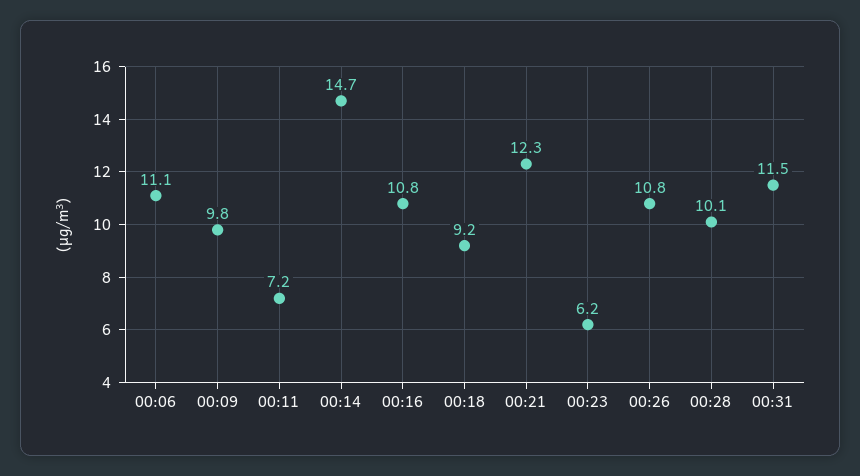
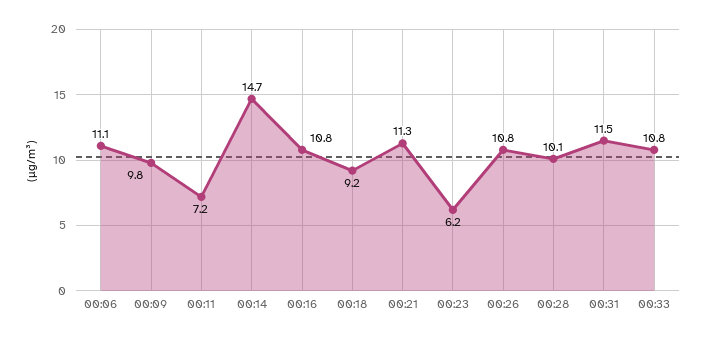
00:21: 12.3 -> 11.3
00:33: none -> 10.8

